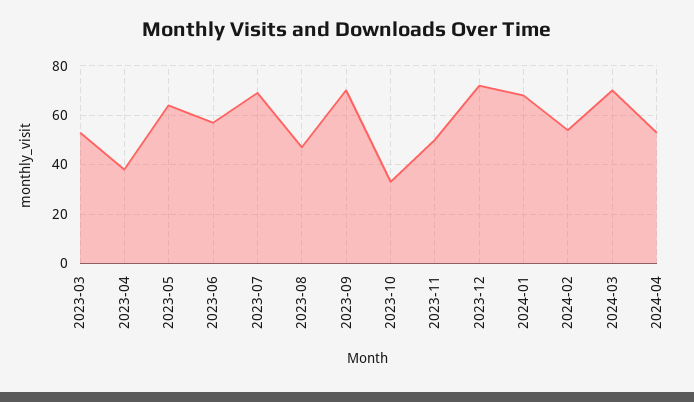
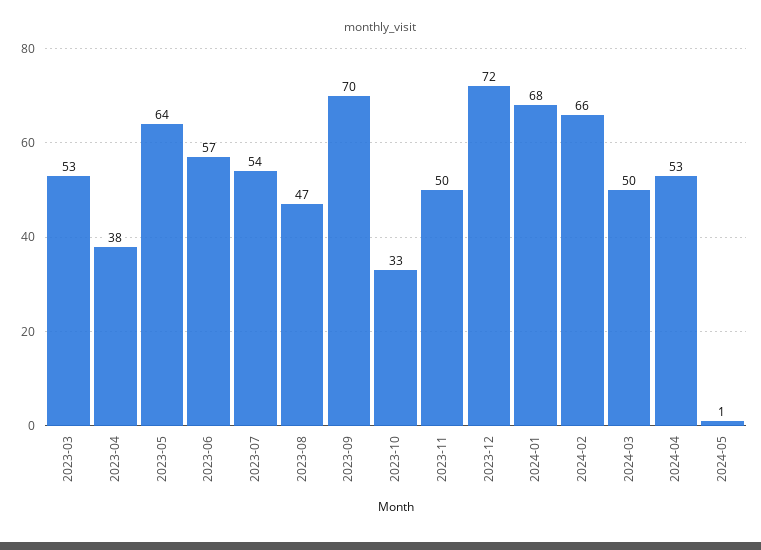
2023-07: 70 -> 54
2024-02: 55 -> 66
2024-03: 70 -> 50
2024-05: none -> 1

